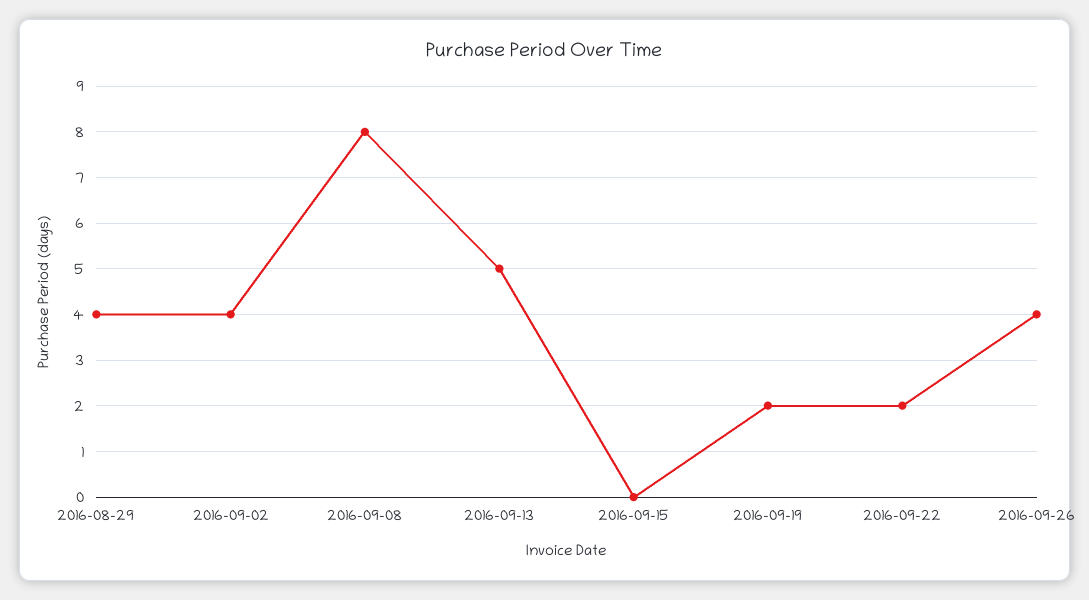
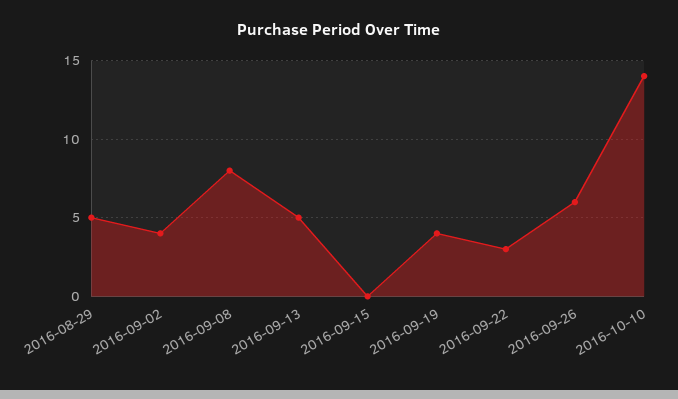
2016-08-29: 4 -> 5
2016-09-19: 2 -> 4
2016-09-22: 2 -> 3
2016-09-26: 4 -> 6
2016-10-10: none -> 14

